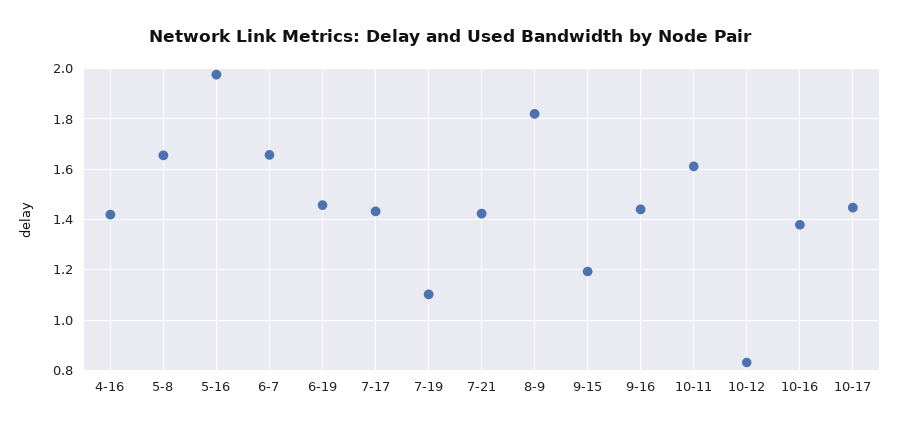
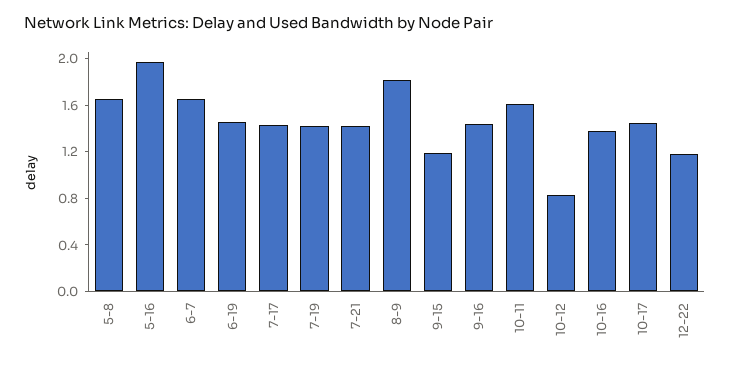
4-16: 1.425 -> none
7-19: 1.1 -> 1.4
12-22: none -> 1.2

